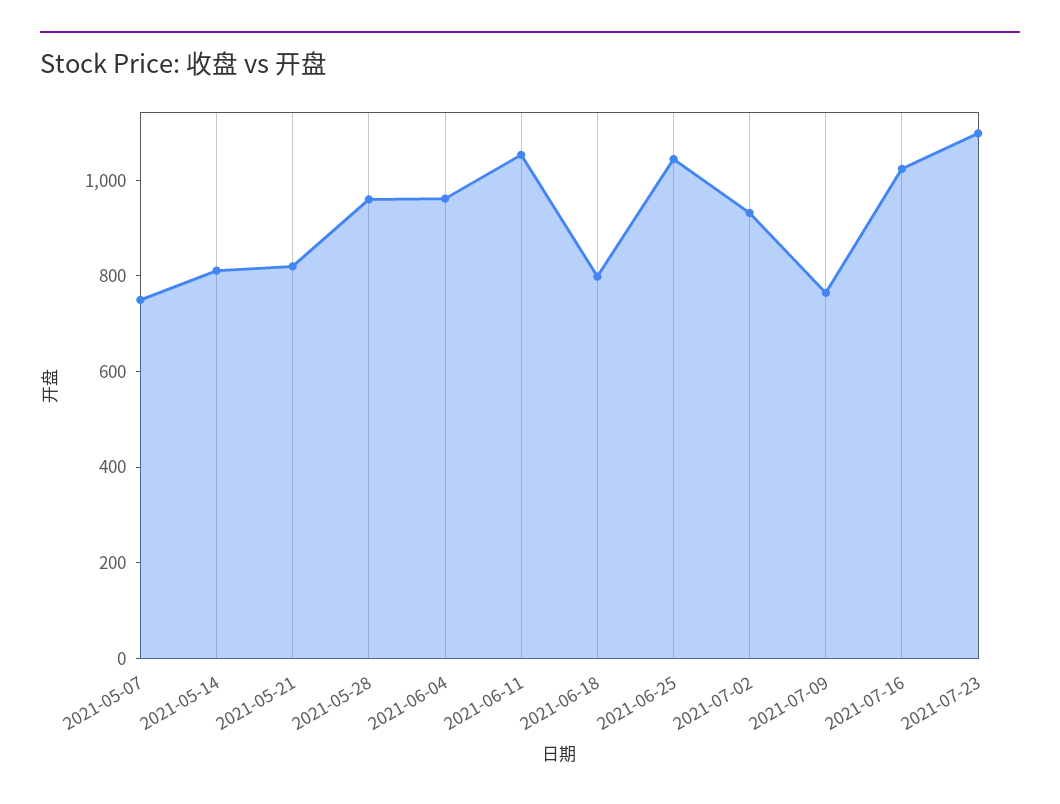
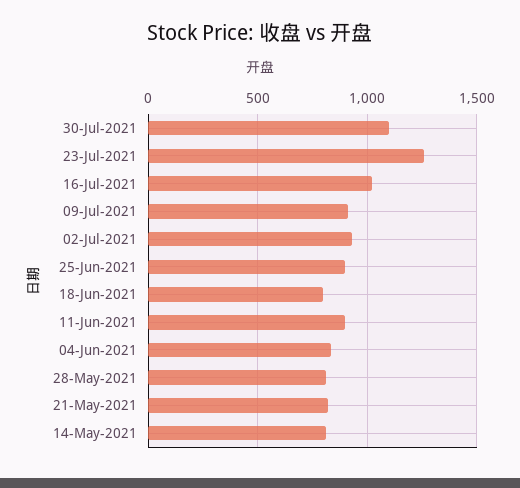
2021-05-07: 750 -> none
2021-05-28: 950 -> 800
2021-06-04: 950 -> 850
2021-06-11: 1050 -> 900
2021-06-25: 1050 -> 900
2021-07-09: 750 -> 900
2021-07-23: 1100 -> 1250
30-Jul-2021: none -> 1100

